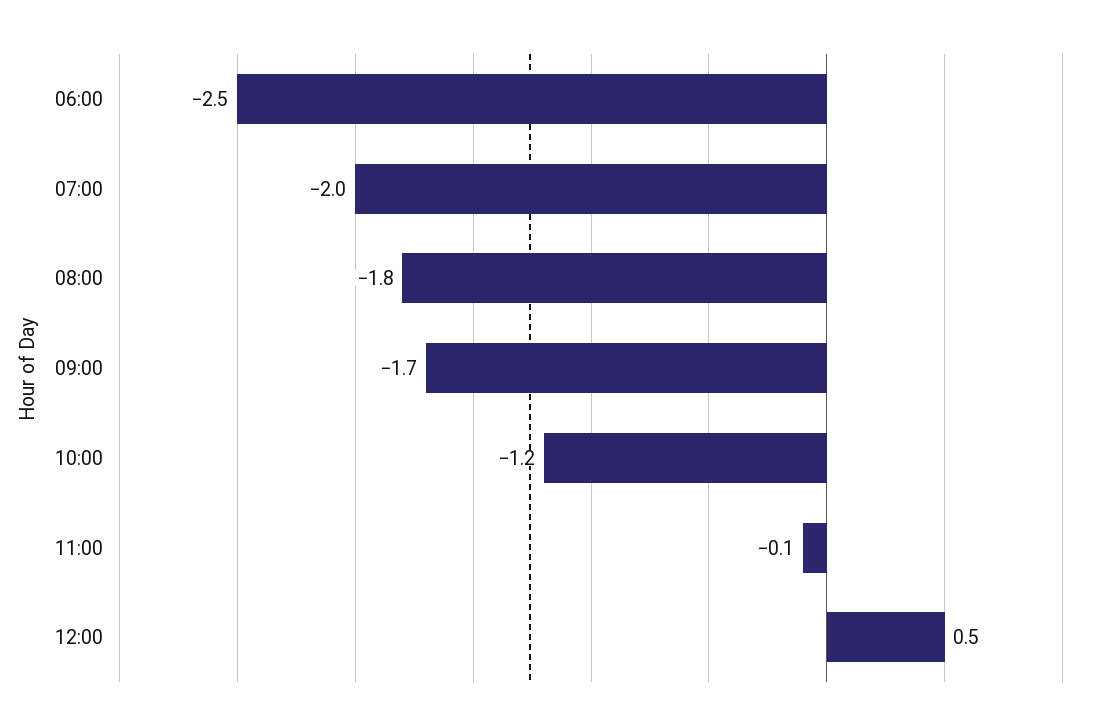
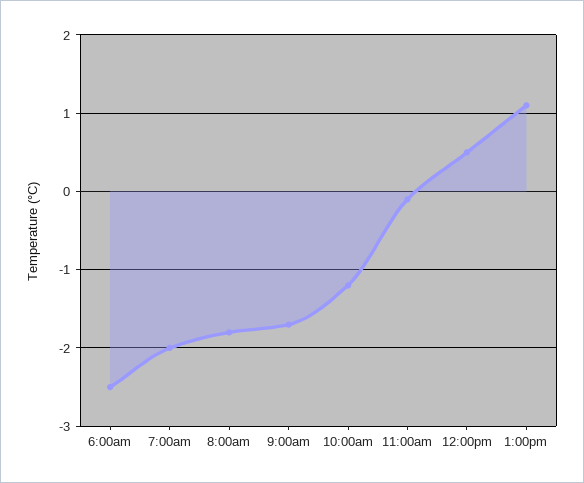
1:00pm: none -> 1.1

